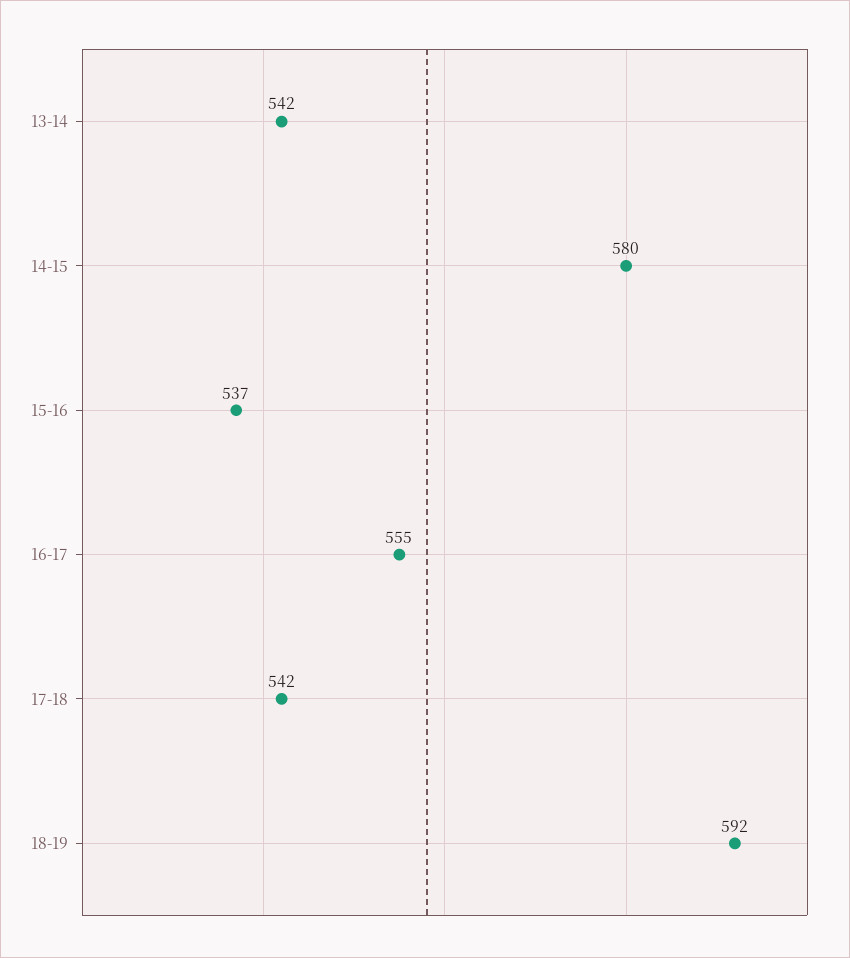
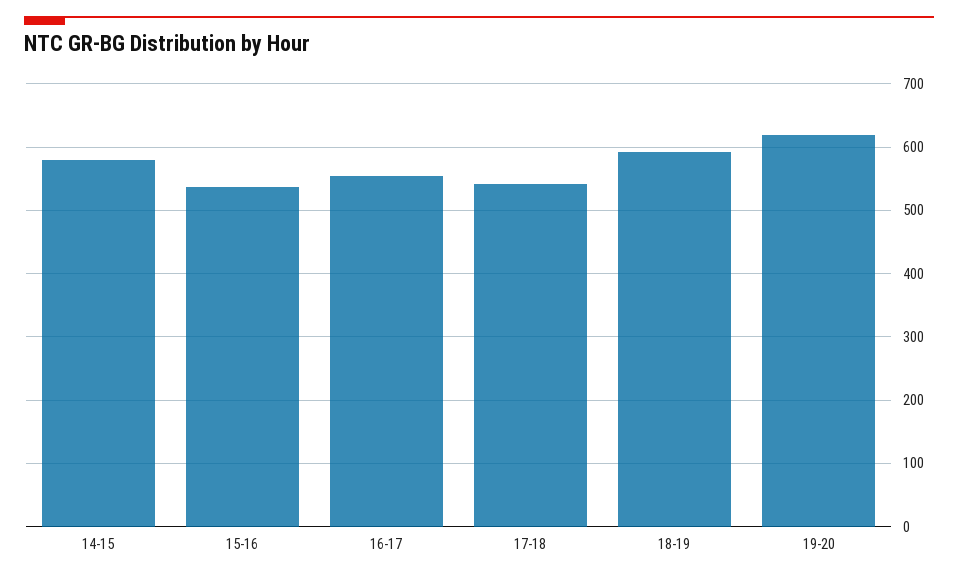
13-14: 542 -> none
19-20: none -> 620

